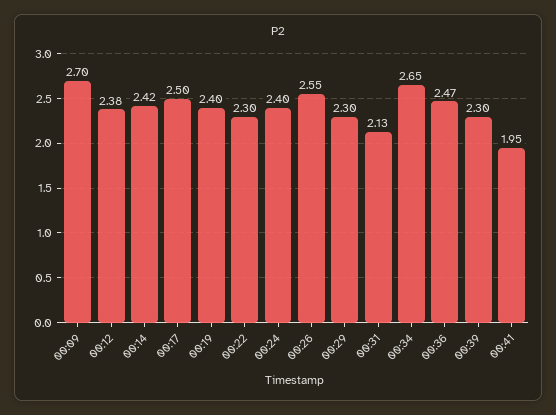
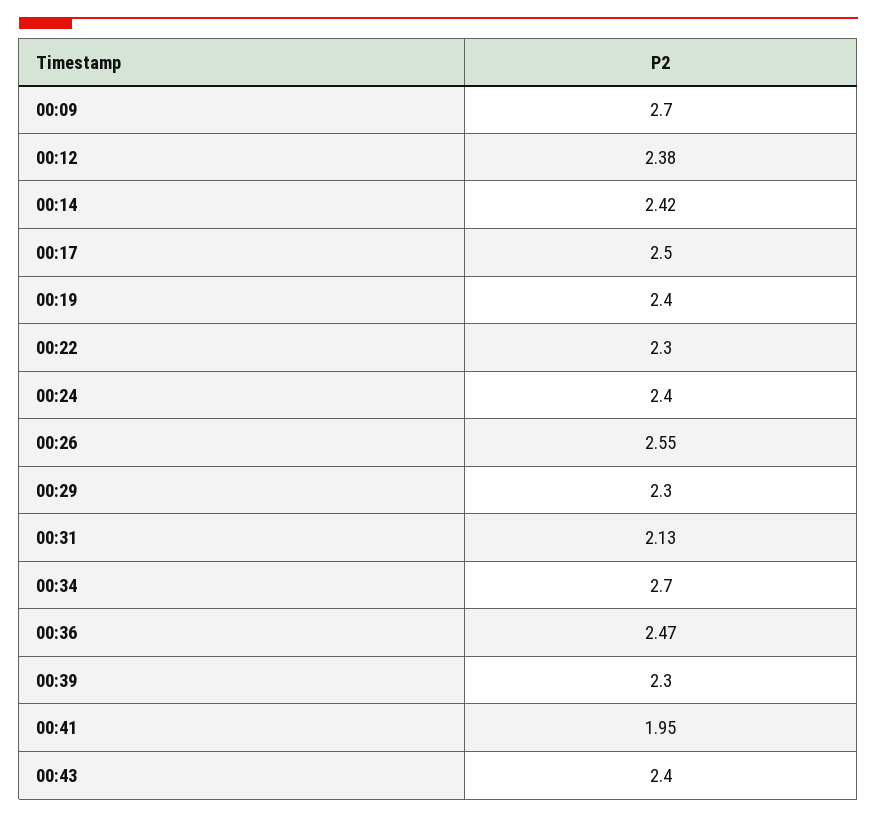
00:34: 2.65 -> 2.7
00:43: none -> 2.4

